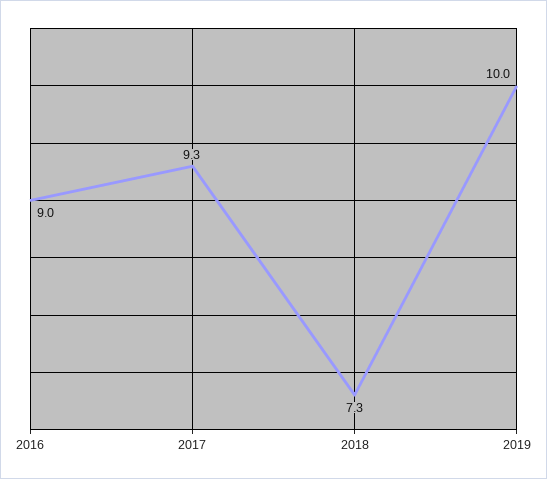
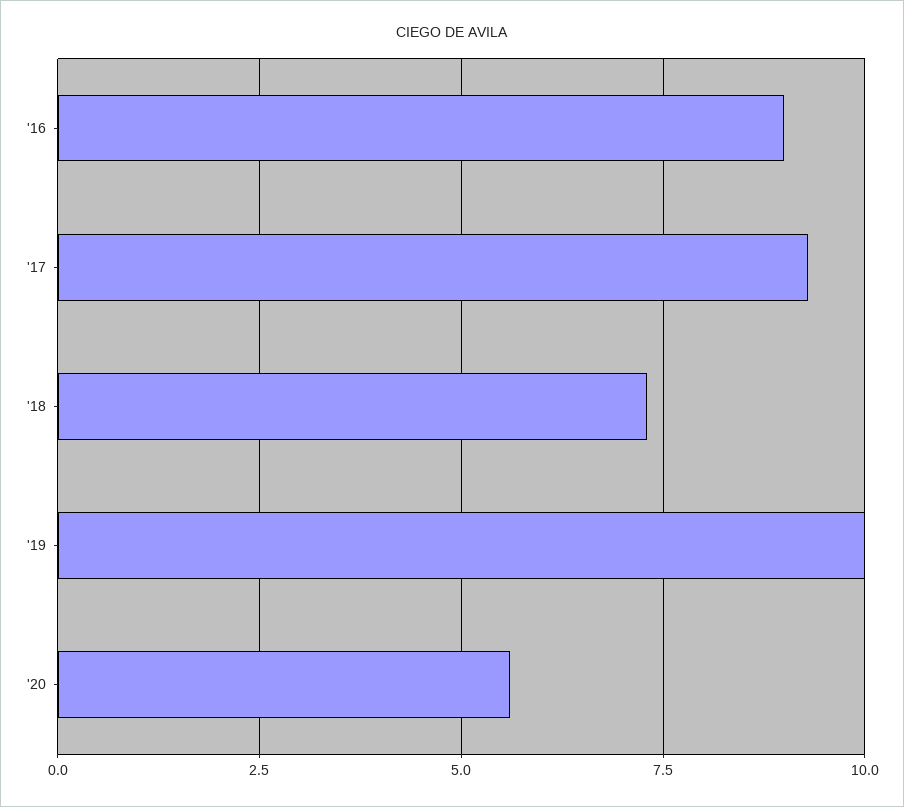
'20: none -> 5.5

